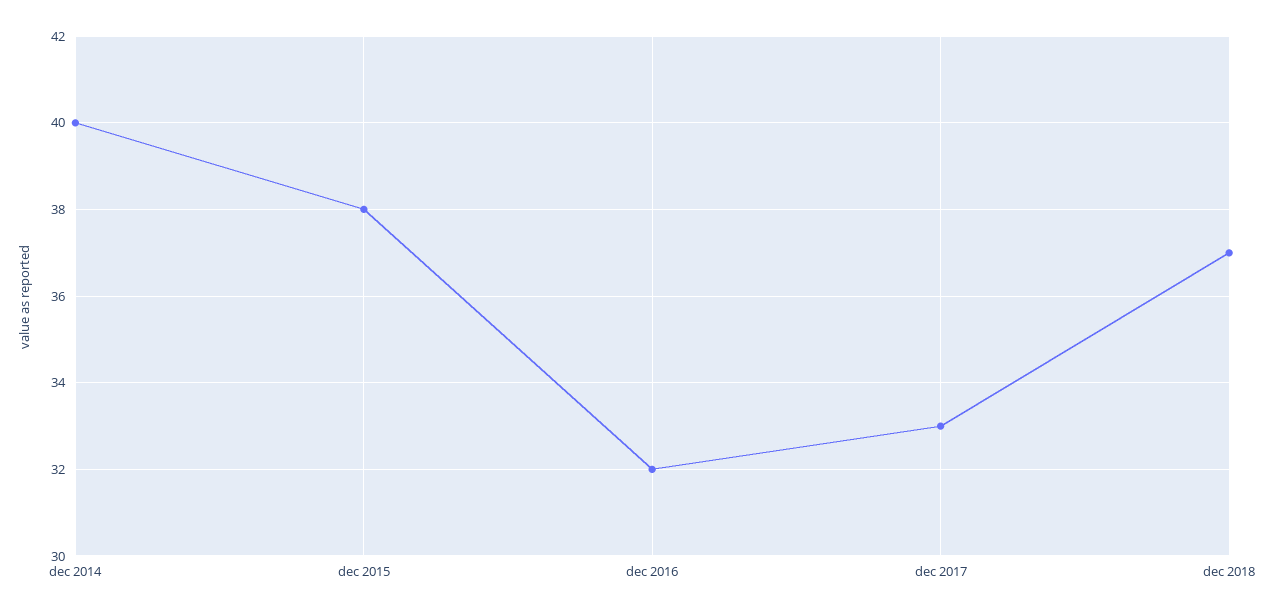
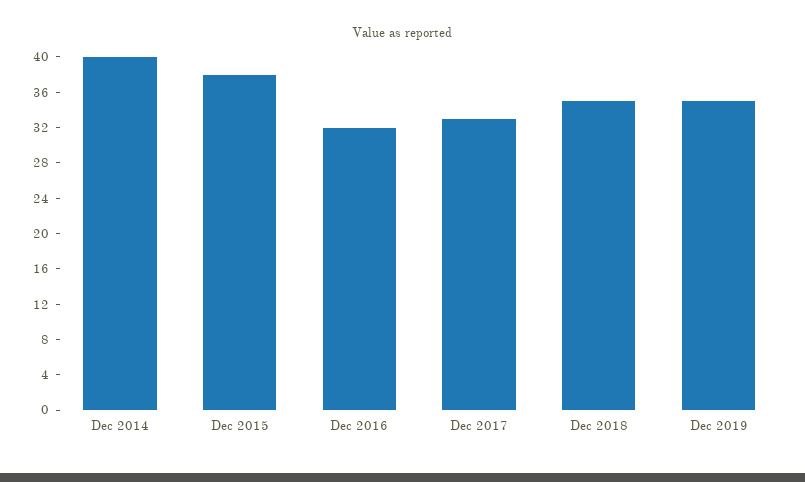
dec 2018: 37 -> 35
Dec 2019: none -> 35

